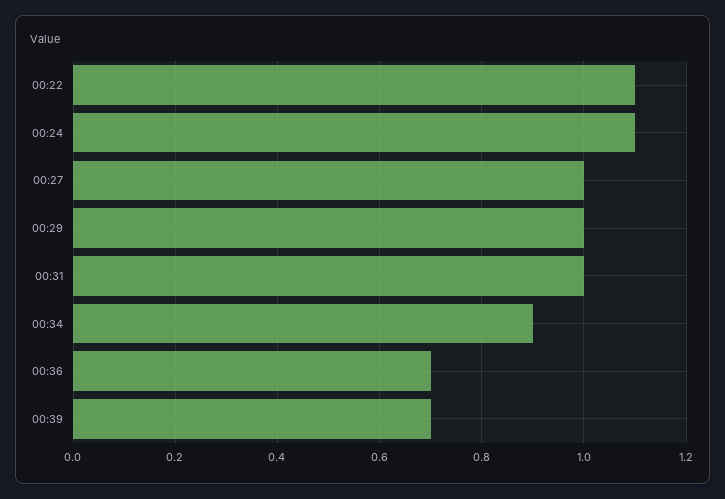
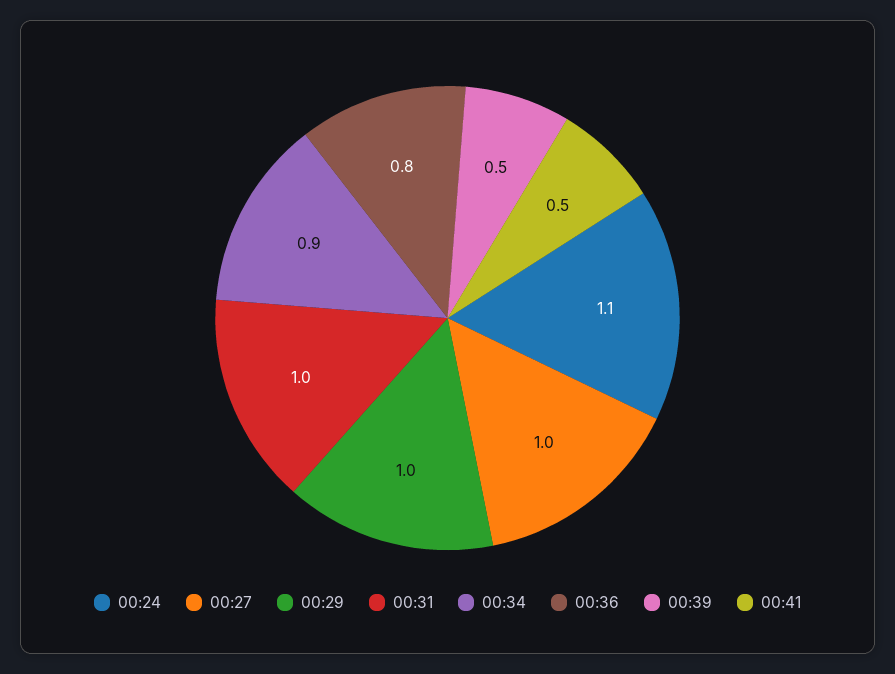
00:22: 1.1 -> none
00:36: 0.7 -> 0.8
00:39: 0.7 -> 0.5
00:41: none -> 0.5

